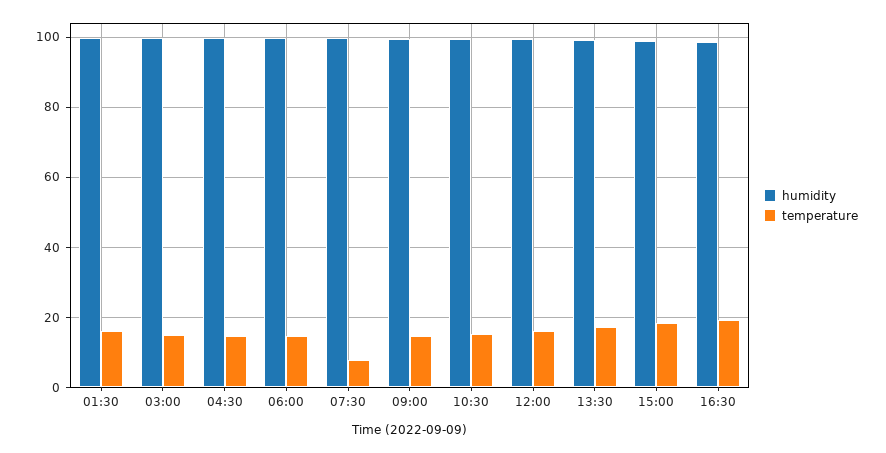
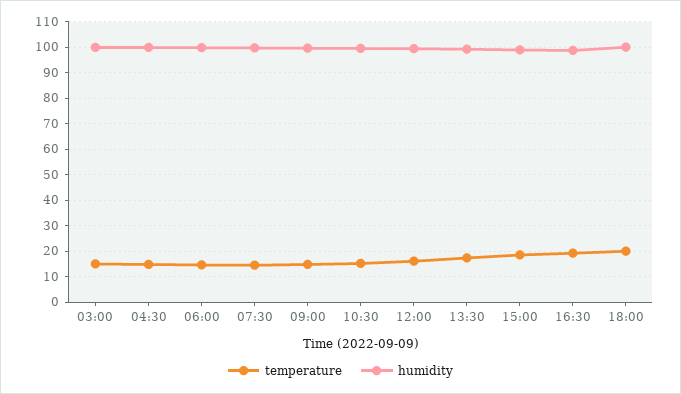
humidity, 01:30: 100 -> none
temperature, 01:30: 16 -> none
temperature, 07:30: 8 -> 15
temperature, 18:00: none -> 20
humidity, 18:00: none -> 100

